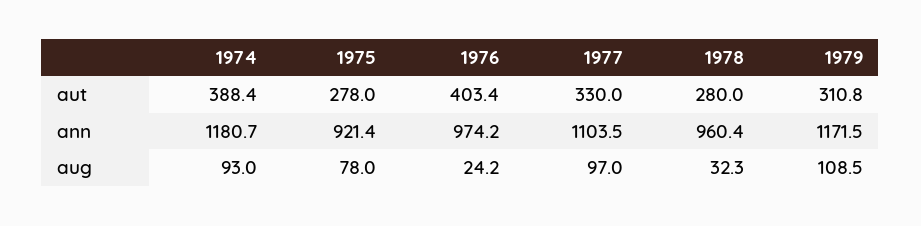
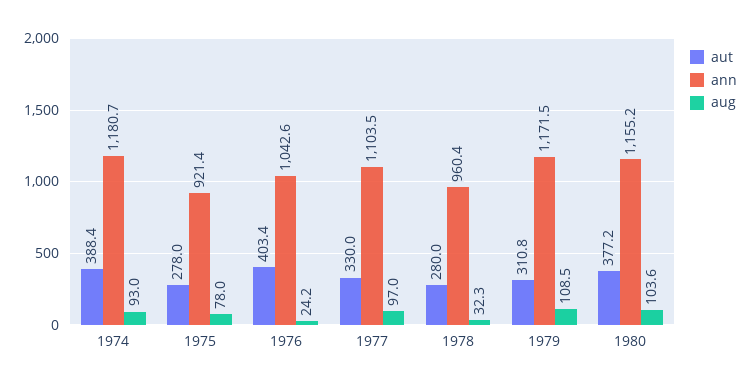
ann, 1976: 974.2 -> 1042.6
aut, 1980: none -> 377.2
ann, 1980: none -> 1155.2
aug, 1980: none -> 103.6

